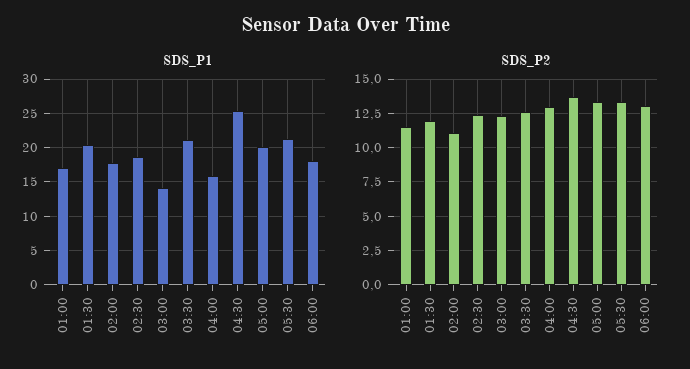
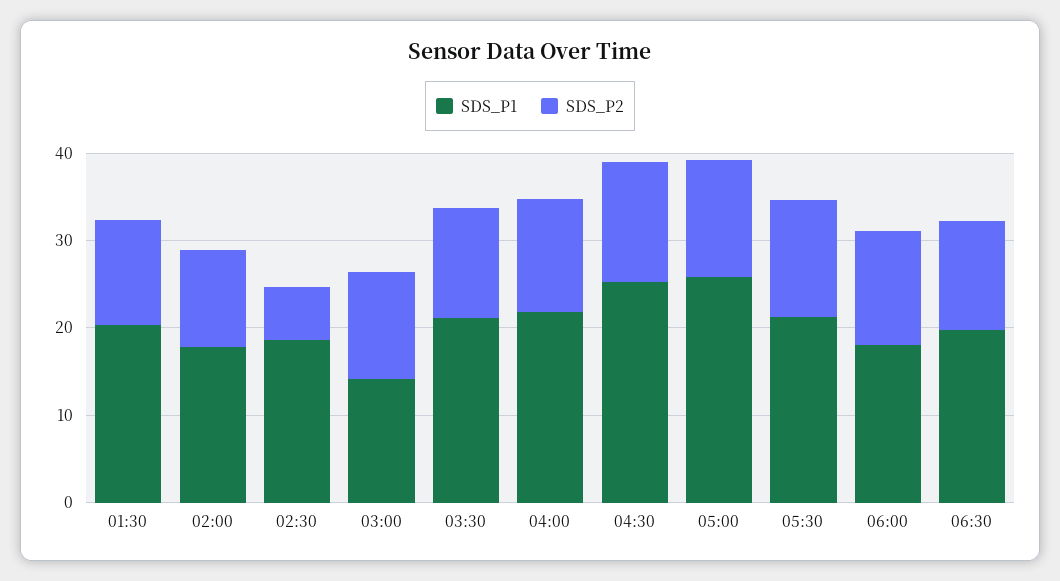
SDS_P1, 01:00: 17 -> none
SDS_P1, 04:00: 16 -> 22
SDS_P1, 05:00: 20 -> 26
SDS_P2, 01:00: 11.5 -> none
SDS_P2, 02:30: 12.5 -> 6
SDS_P1, 06:30: none -> 20
SDS_P2, 06:30: none -> 12

